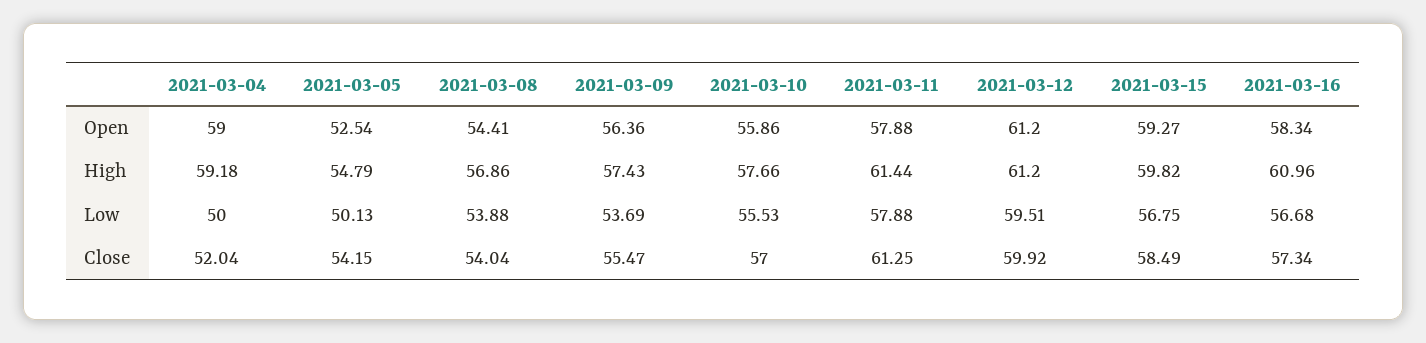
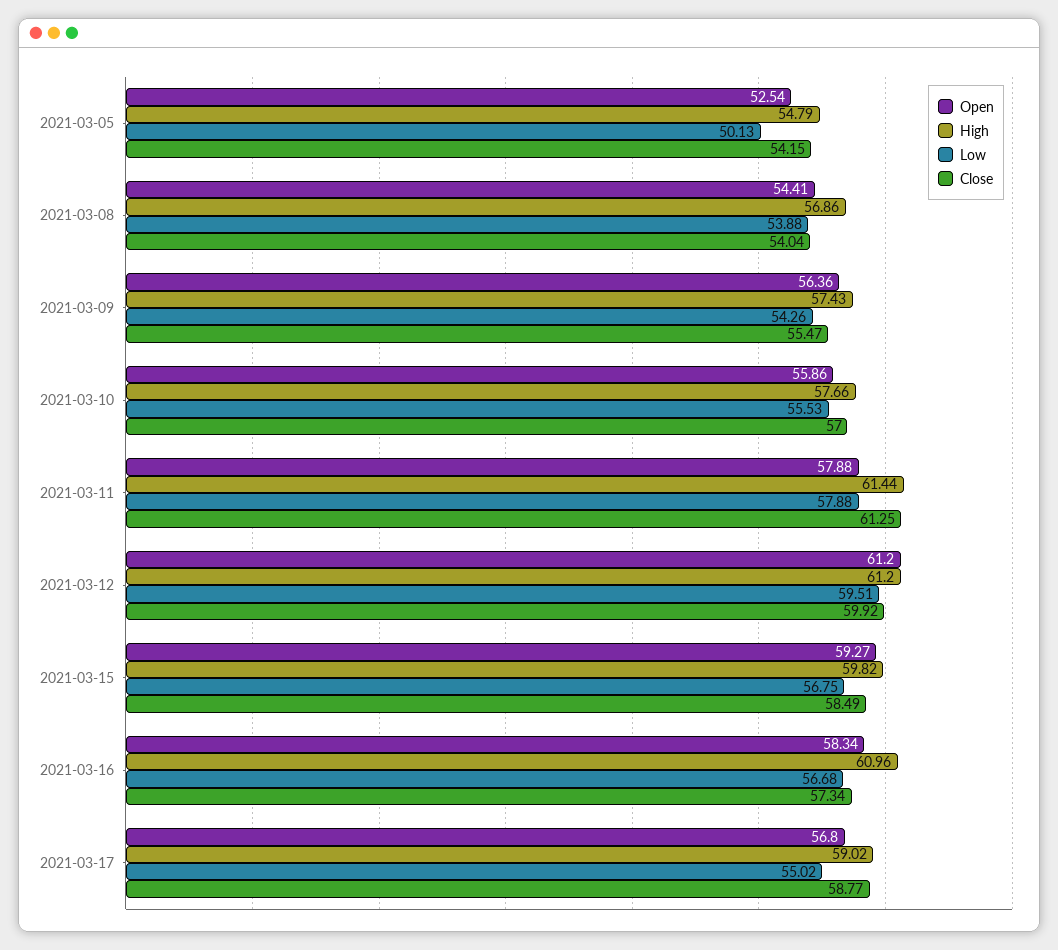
Open, 2021-03-04: 59 -> none
High, 2021-03-04: 59.18 -> none
Low, 2021-03-04: 50 -> none
Low, 2021-03-09: 53.69 -> 54.26
Close, 2021-03-04: 52.04 -> none
Open, 2021-03-17: none -> 56.8
High, 2021-03-17: none -> 59.02
Low, 2021-03-17: none -> 55.02
Close, 2021-03-17: none -> 58.77

